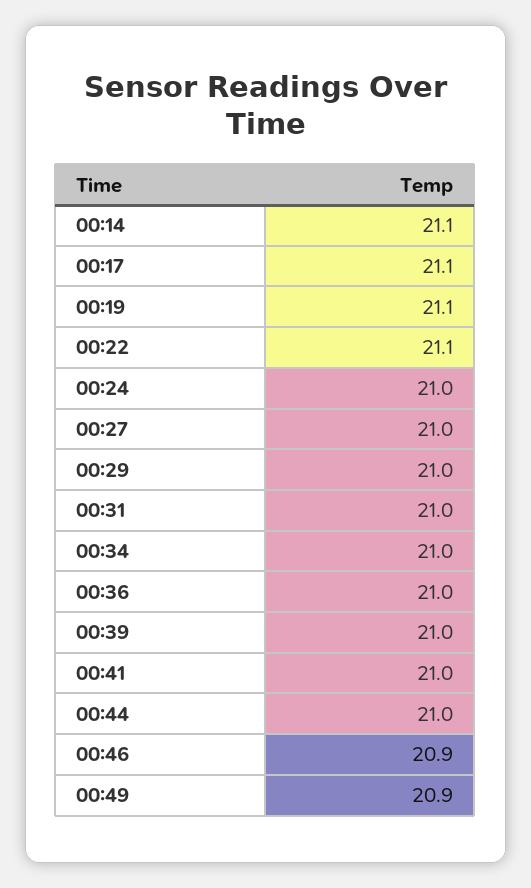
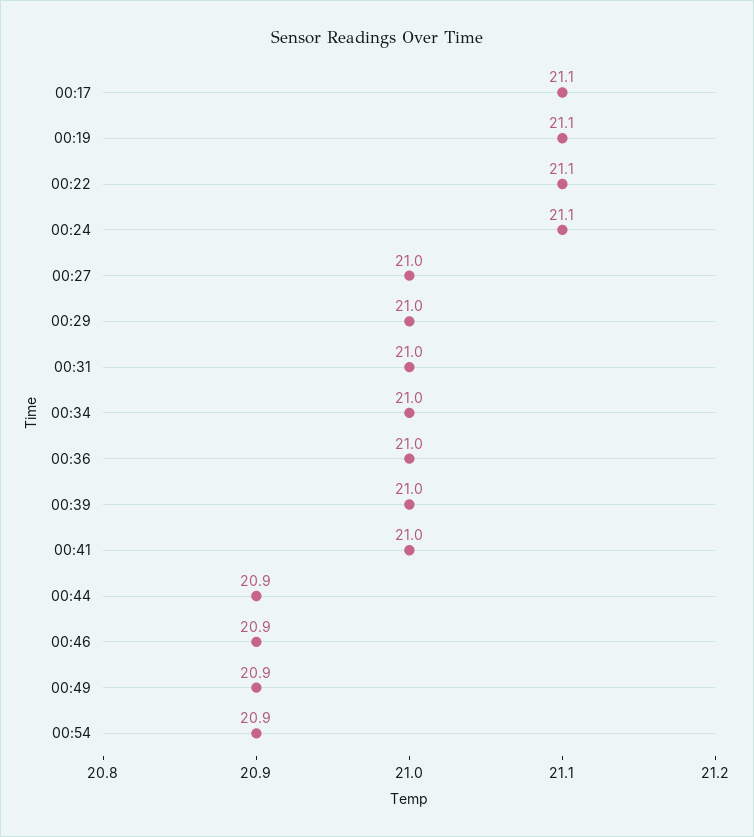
00:14: 21.1 -> none
00:24: 21 -> 21.1
00:44: 21 -> 20.9
00:54: none -> 20.9

